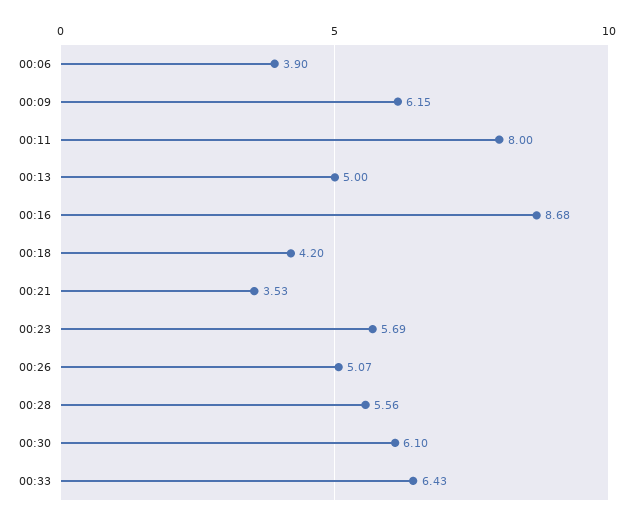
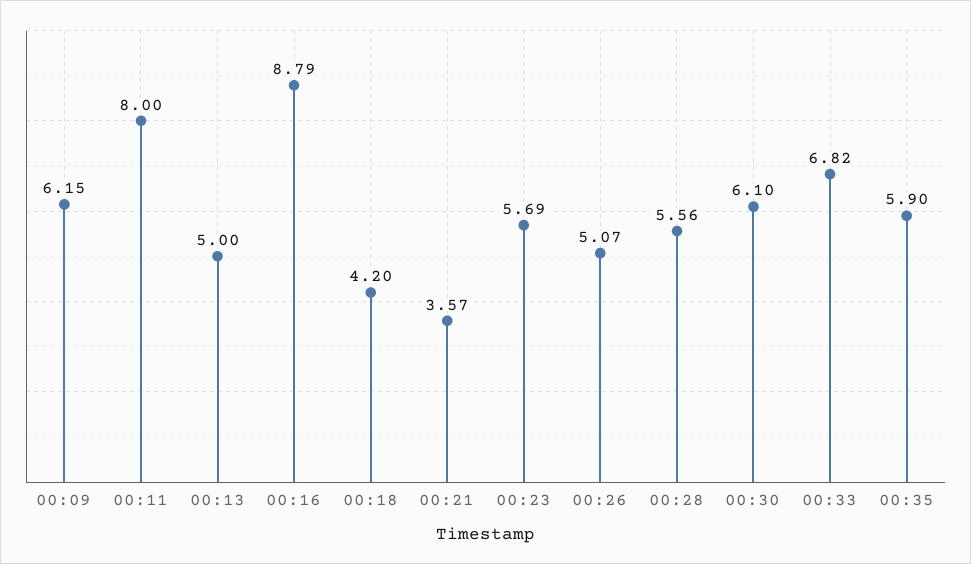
00:06: 3.9 -> none
00:16: 8.68 -> 8.79
00:21: 3.53 -> 3.57
00:33: 6.43 -> 6.82
00:35: none -> 5.9

